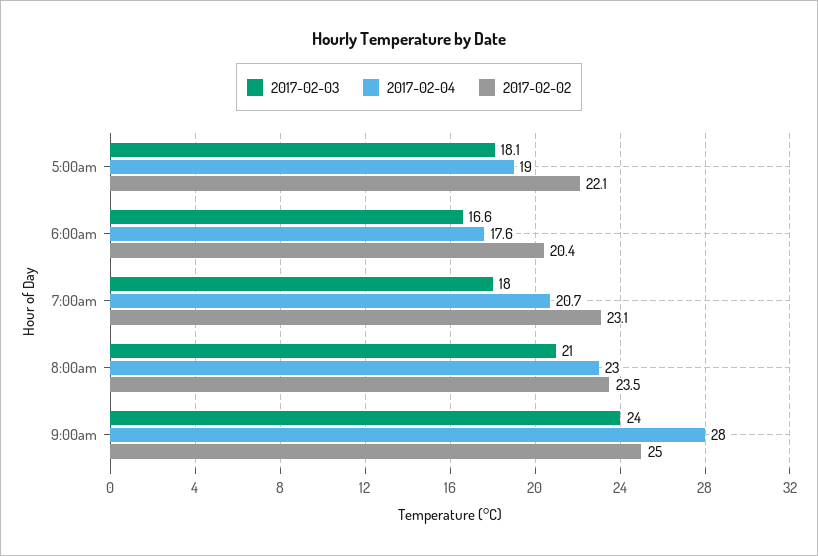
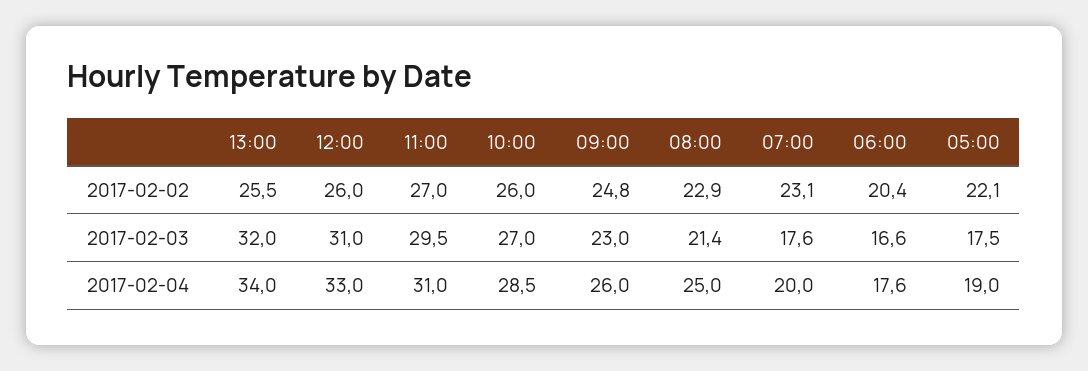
2017-02-03, 5:00am: 18.1 -> 17.5
2017-02-03, 7:00am: 18 -> 17.6
2017-02-04, 7:00am: 20.7 -> 20
2017-02-03, 8:00am: 21 -> 21.4
2017-02-04, 8:00am: 23 -> 25
2017-02-02, 8:00am: 23.5 -> 22.9
2017-02-03, 9:00am: 24 -> 23
2017-02-04, 9:00am: 28 -> 26
2017-02-02, 9:00am: 25 -> 24.8
2017-02-02, 13:00: none -> 25.5
2017-02-02, 12:00: none -> 26
2017-02-02, 11:00: none -> 27
2017-02-02, 10:00: none -> 26
2017-02-03, 13:00: none -> 32
2017-02-03, 12:00: none -> 31
2017-02-03, 11:00: none -> 29.5
2017-02-03, 10:00: none -> 27
2017-02-04, 13:00: none -> 34
2017-02-04, 12:00: none -> 33
2017-02-04, 11:00: none -> 31
2017-02-04, 10:00: none -> 28.5

